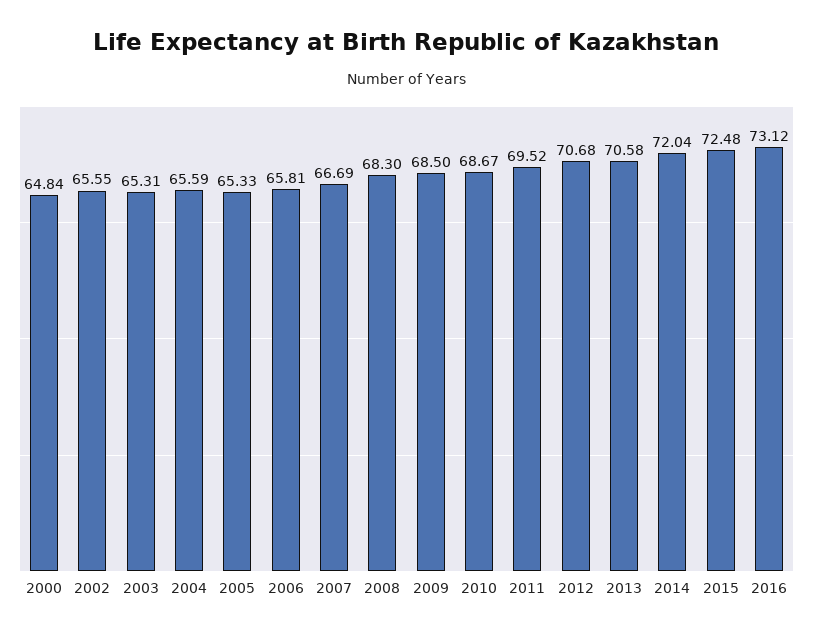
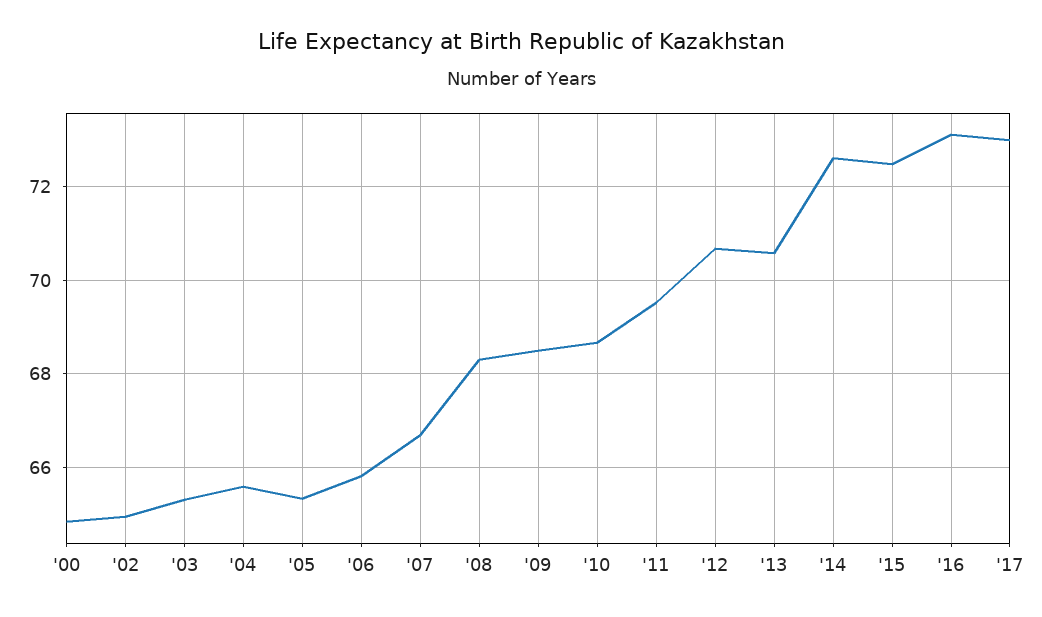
2002: 65.55 -> 65
2014: 72.04 -> 72.6
'17: none -> 73

